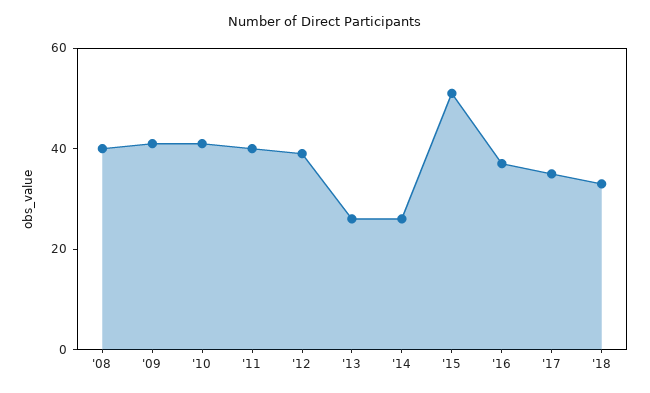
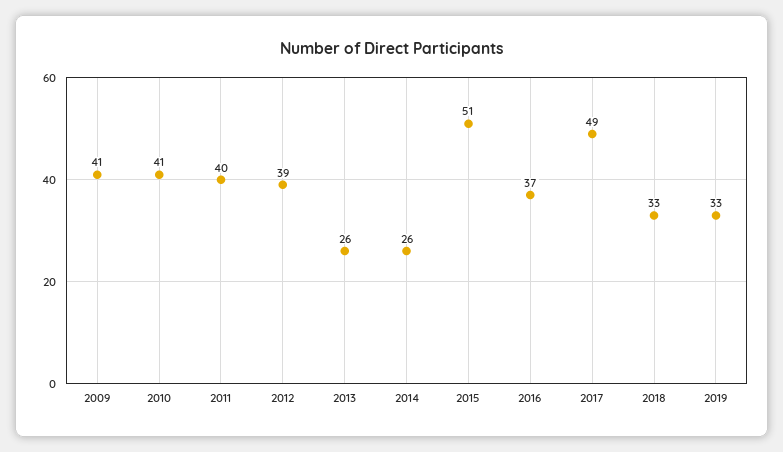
'08: 40 -> none
'17: 35 -> 49
2019: none -> 33

